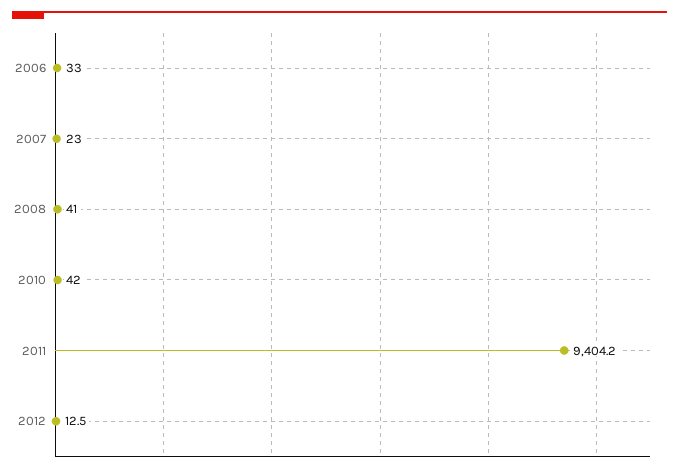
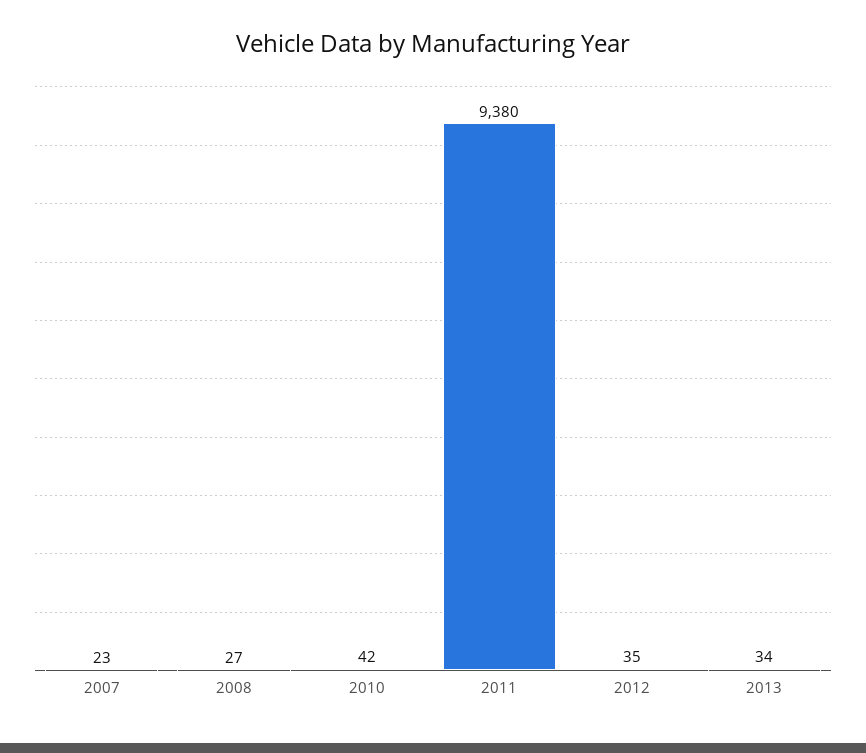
2006: 33 -> none
2008: 41 -> 27
2011: 9404.2 -> 9380
2012: 12.5 -> 35
2013: none -> 34

